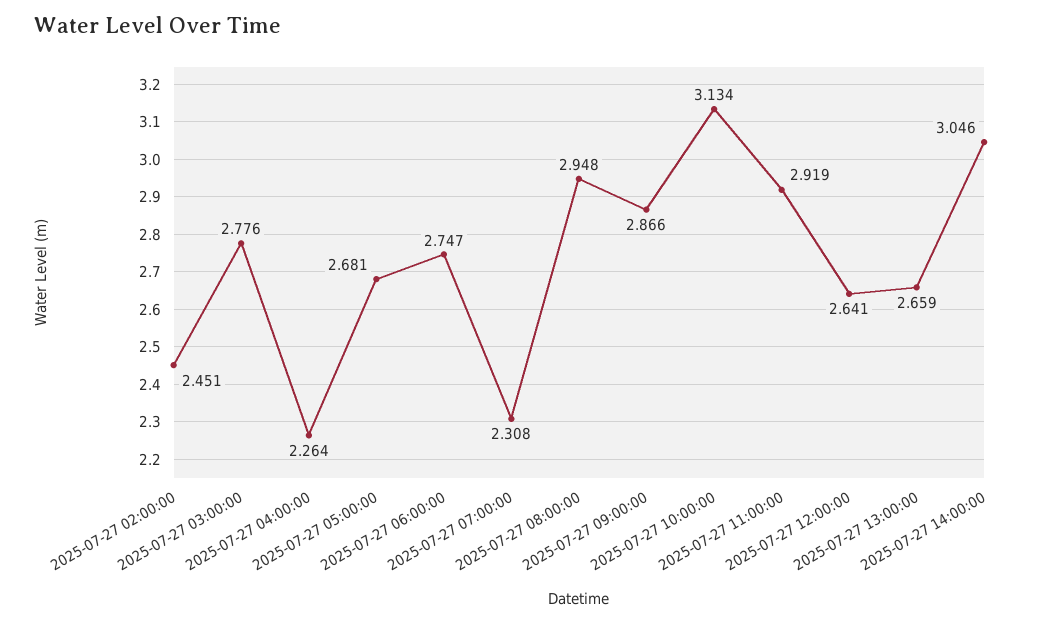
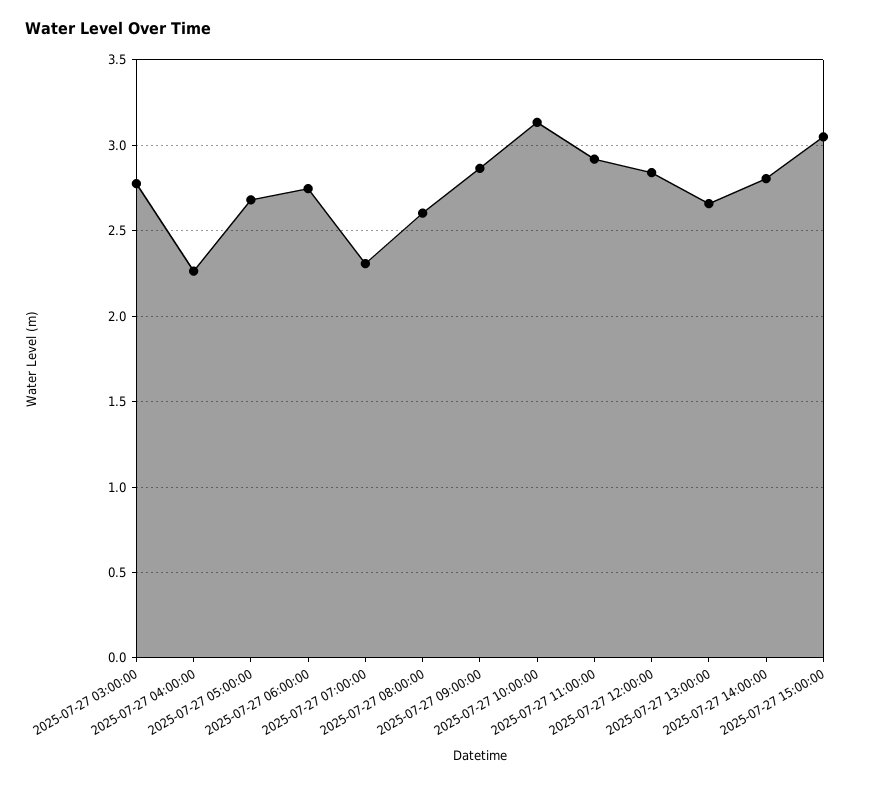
2025-07-27 02:00:00: 2.451 -> none
2025-07-27 08:00:00: 2.948 -> 2.6
2025-07-27 12:00:00: 2.641 -> 2.85
2025-07-27 14:00:00: 3.046 -> 2.8
2025-07-27 15:00:00: none -> 3.05

